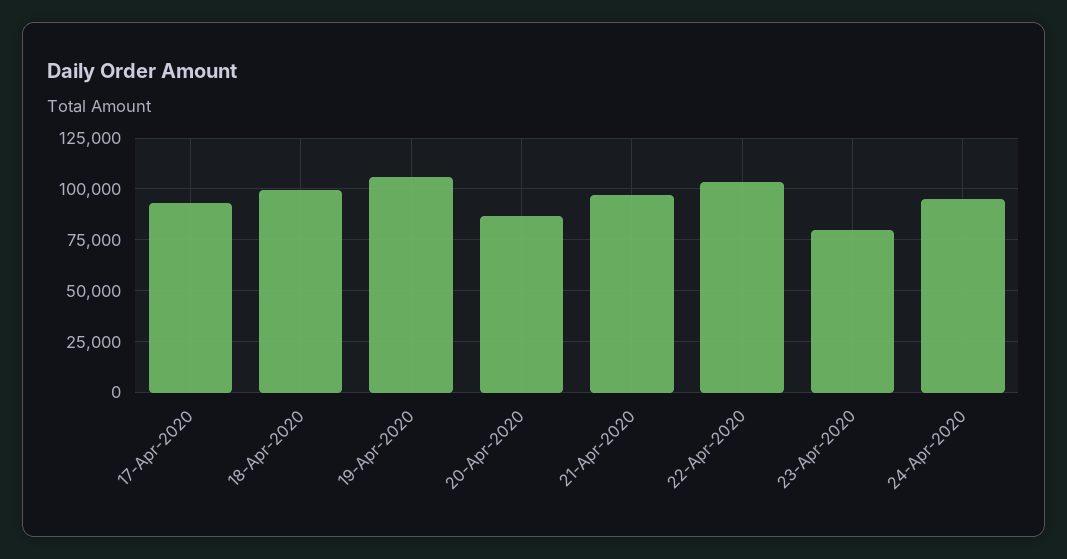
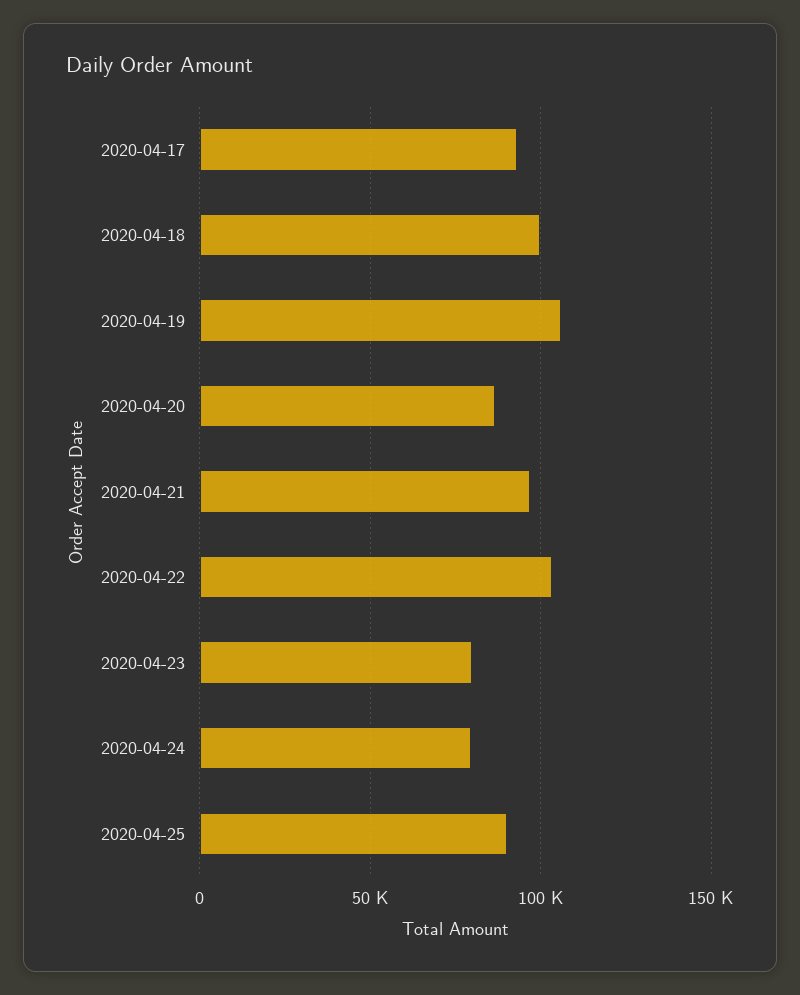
24-Apr-2020: 95000 -> 80000
2020-04-25: none -> 90000

